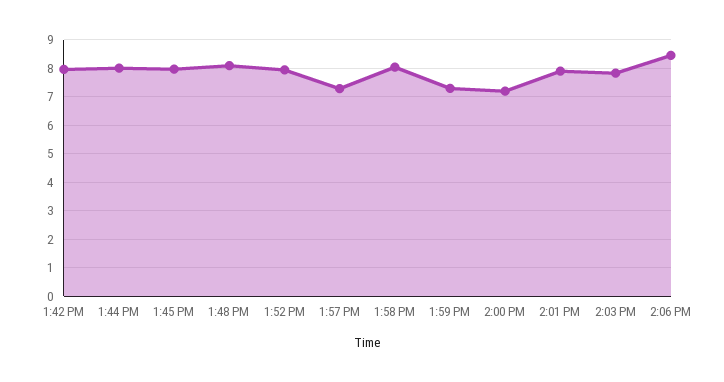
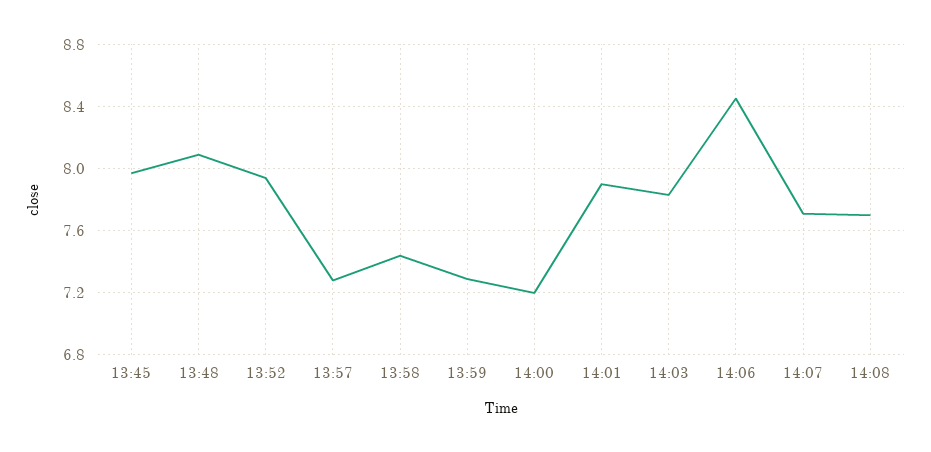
1:42 PM: 8 -> none
1:44 PM: 8 -> none
1:58 PM: 8 -> 7.45
14:07: none -> 7.7
14:08: none -> 7.7

